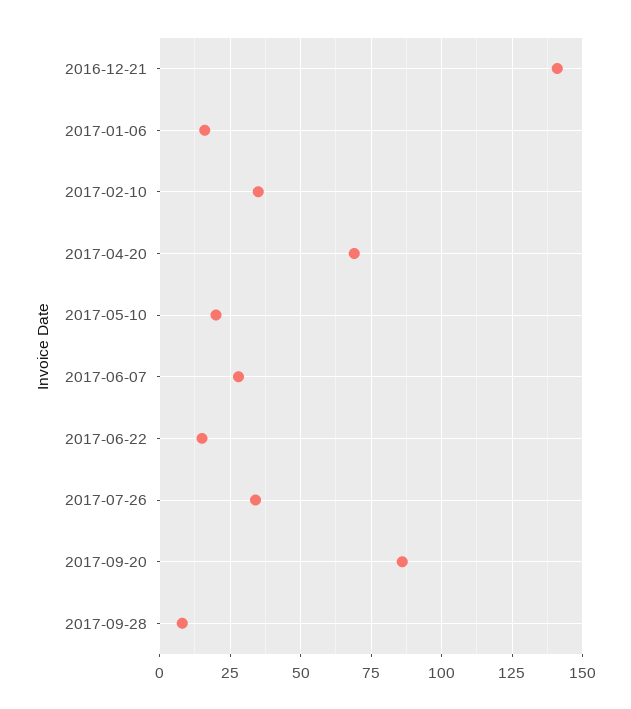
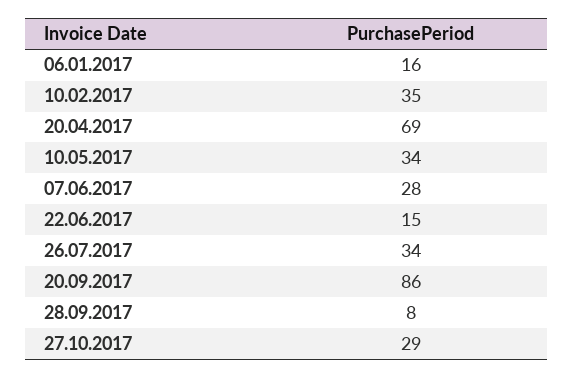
2016-12-21: 140 -> none
2017-05-10: 20 -> 34
27.10.2017: none -> 29

